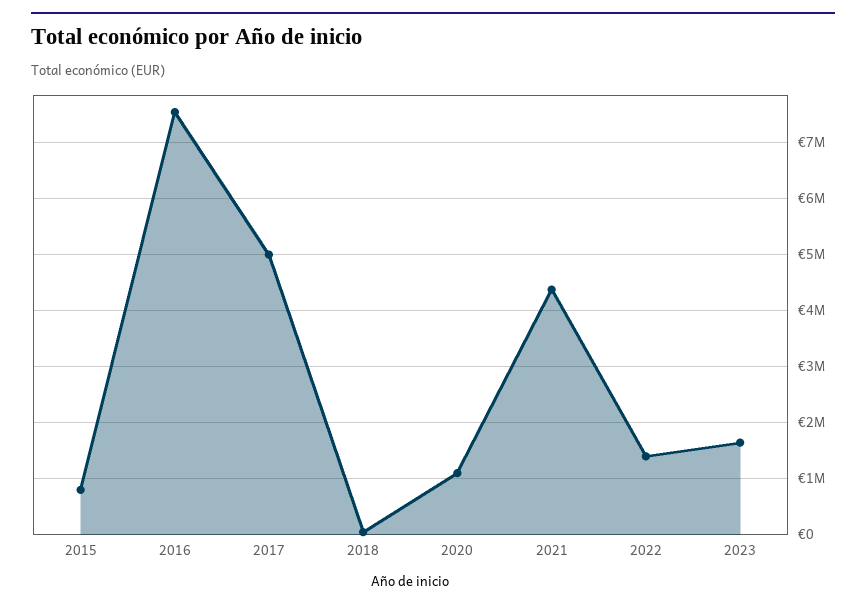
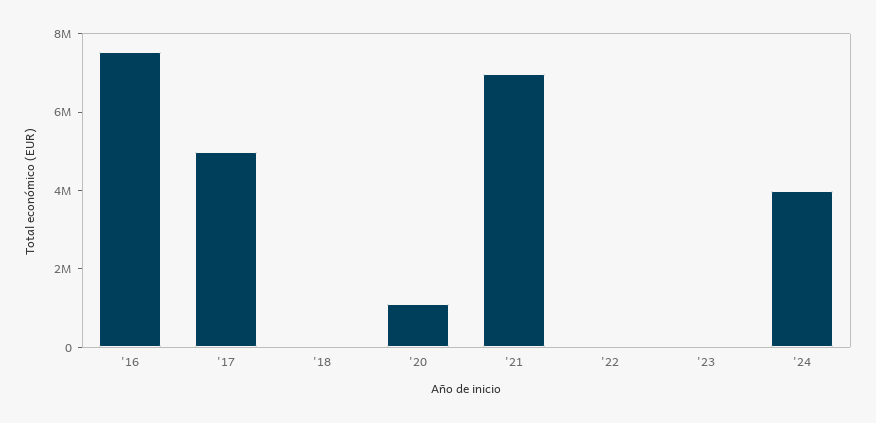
2015: 800000 -> none
2021: 4400000 -> 7000000
2022: 1400000 -> 0
2023: 1600000 -> 0
'24: none -> 4000000

